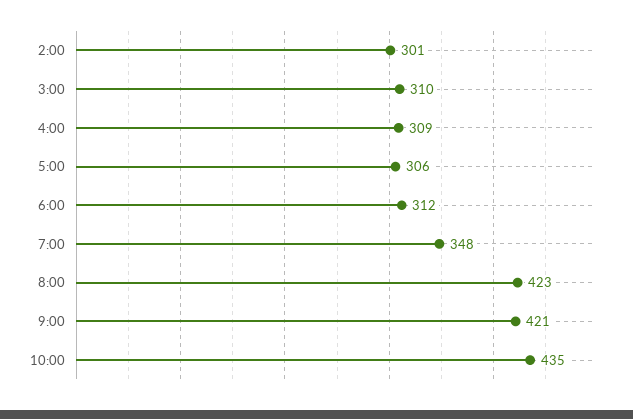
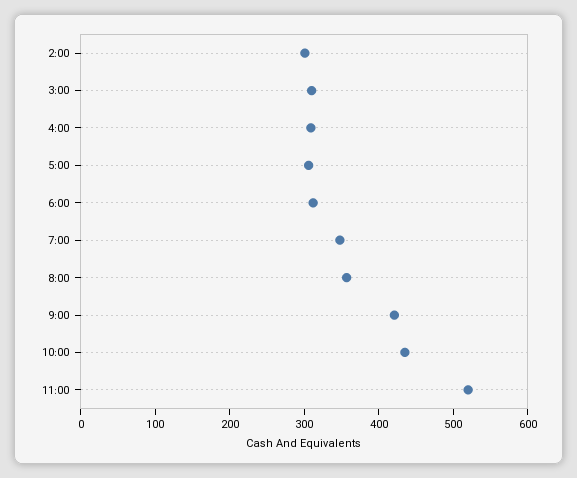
8:00: 423 -> 360
11:00: none -> 520

